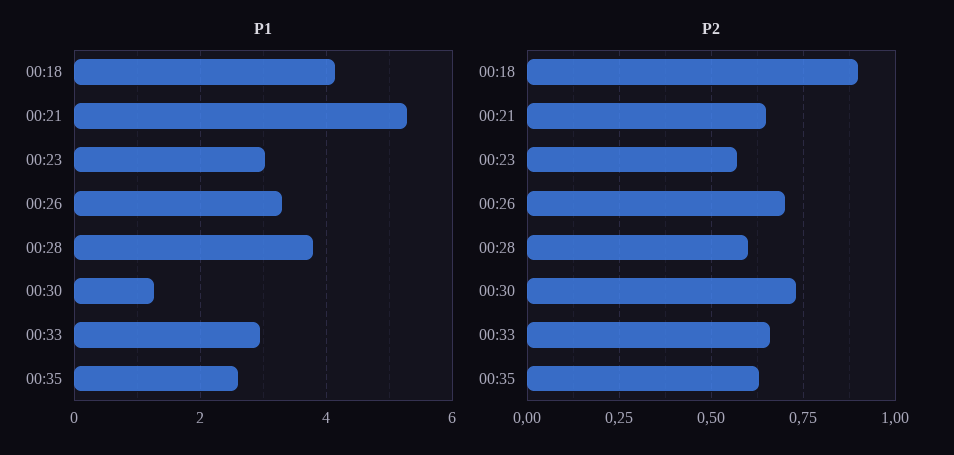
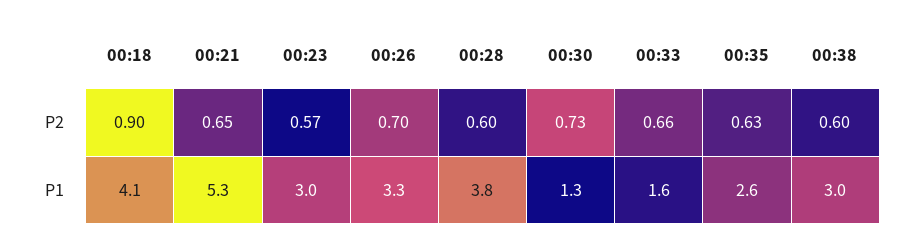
P1, 00:33: 3 -> 1.6
P2, 00:38: none -> 0.6
P1, 00:38: none -> 3

